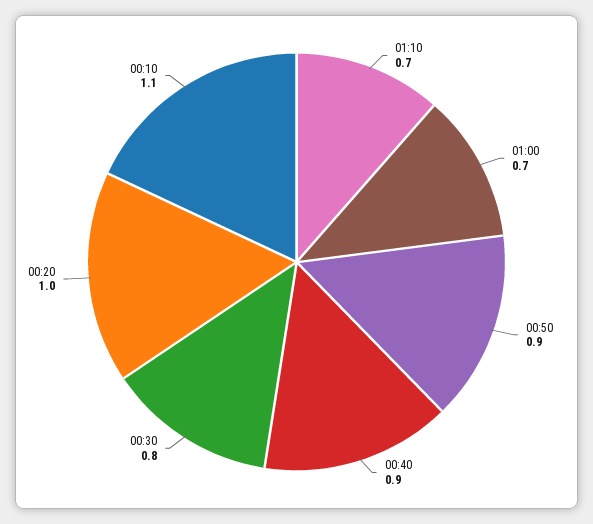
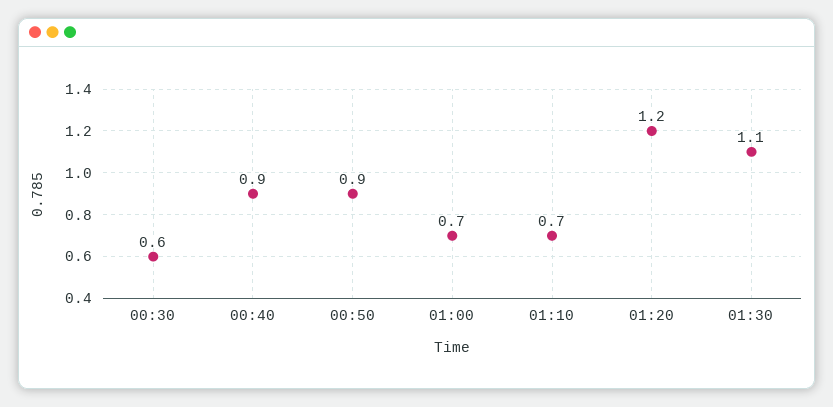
00:30: 0.8 -> 0.6
00:20: 1 -> none
00:10: 1.1 -> none
01:20: none -> 1.2
01:30: none -> 1.1

